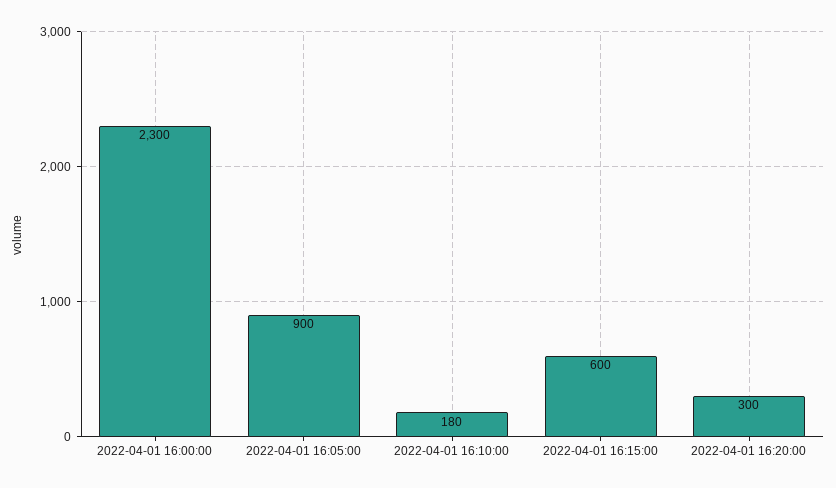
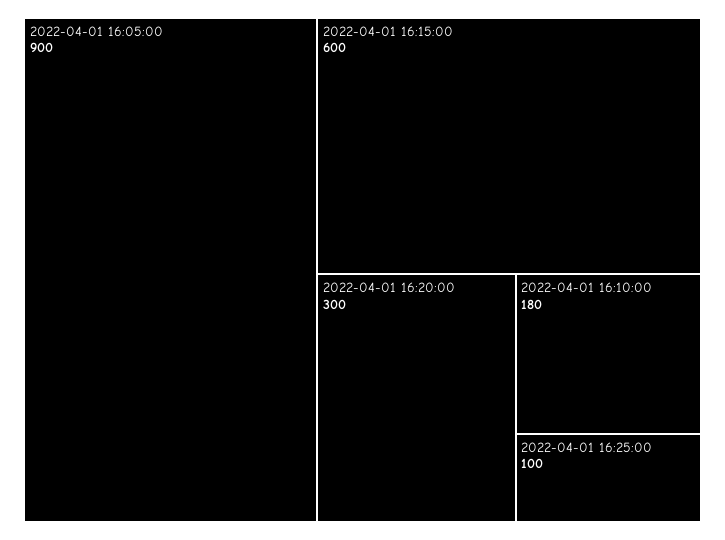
2022-04-01 16:00:00: 2300 -> none
2022-04-01 16:25:00: none -> 100

